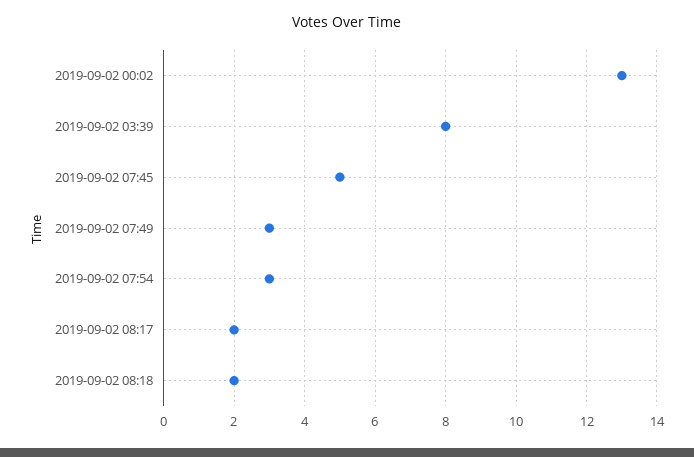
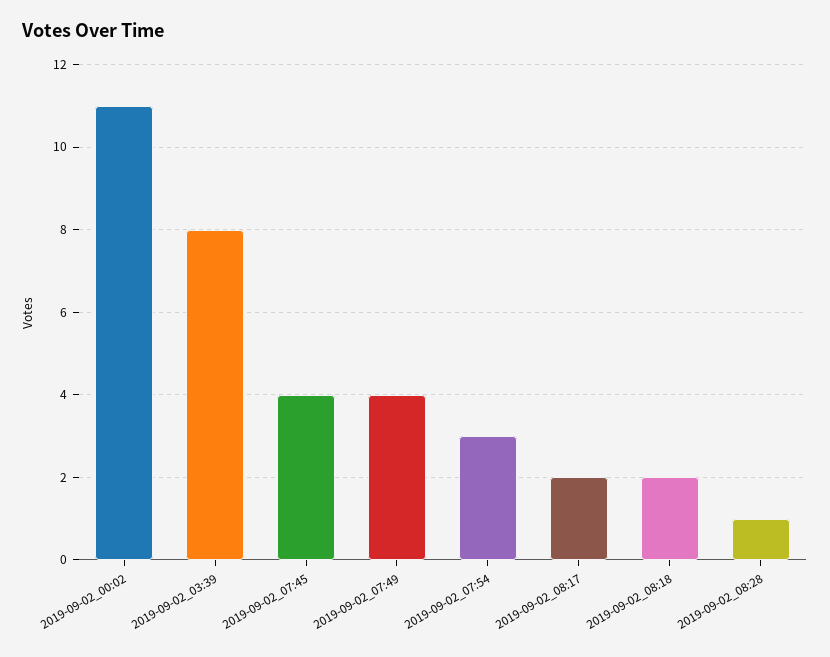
2019-09-02 00:02: 13 -> 11
2019-09-02 07:45: 5 -> 4
2019-09-02 07:49: 3 -> 4
2019-09-02_08:28: none -> 1

